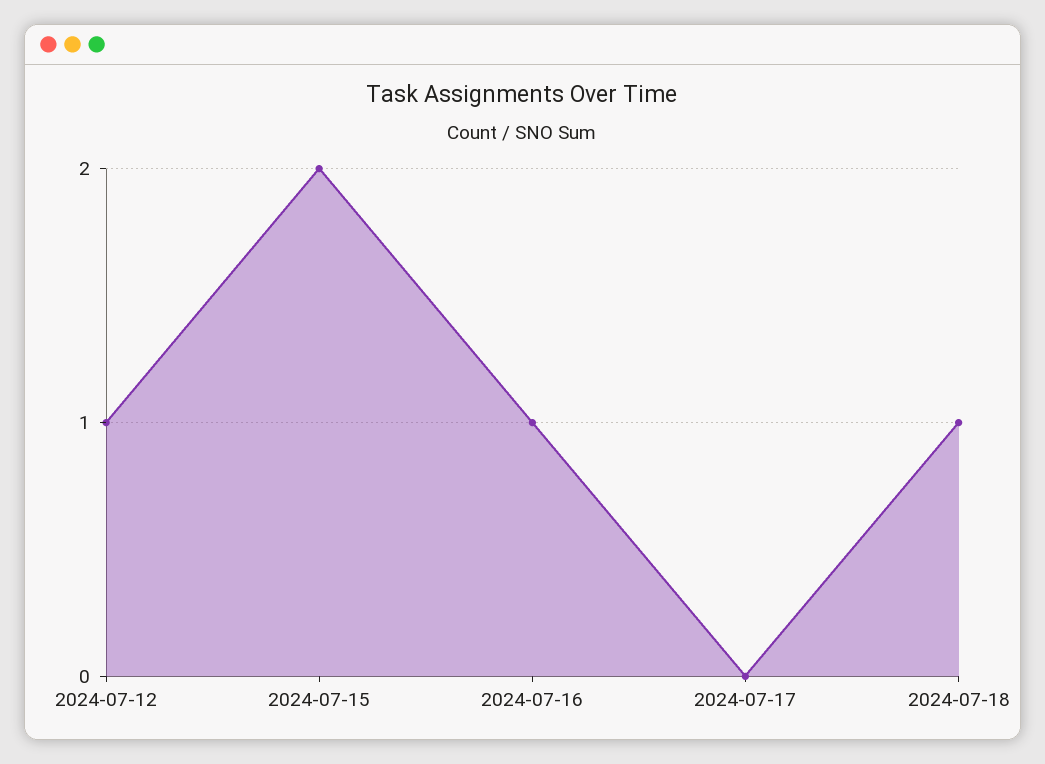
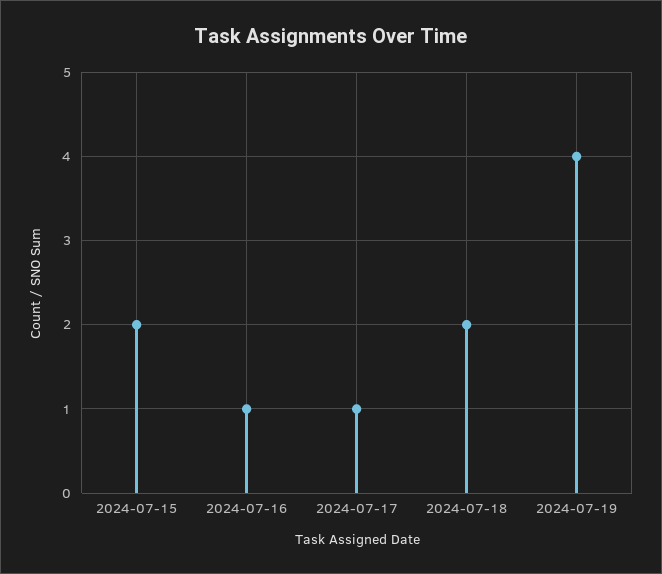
2024-07-12: 1 -> none
2024-07-17: 0 -> 1
2024-07-18: 1 -> 2
2024-07-19: none -> 4

